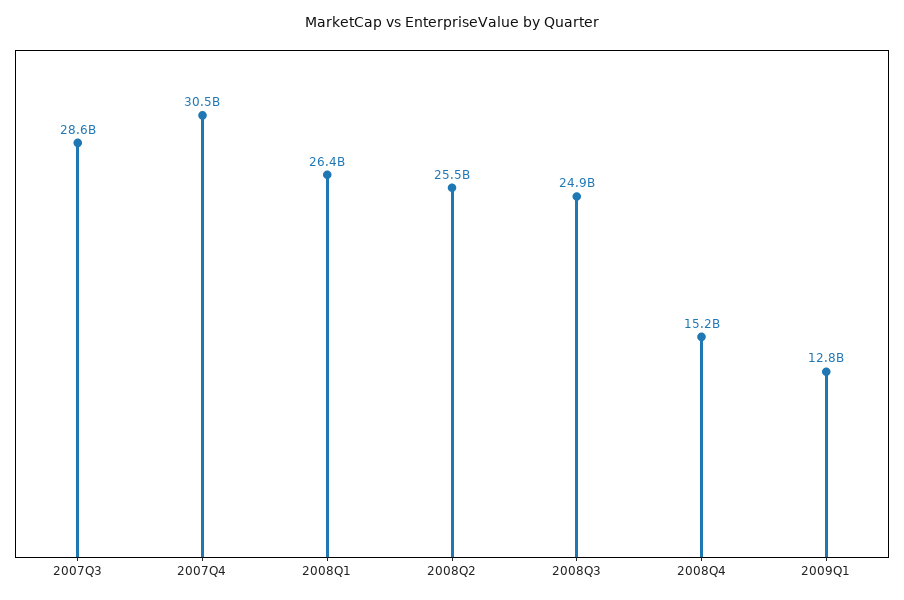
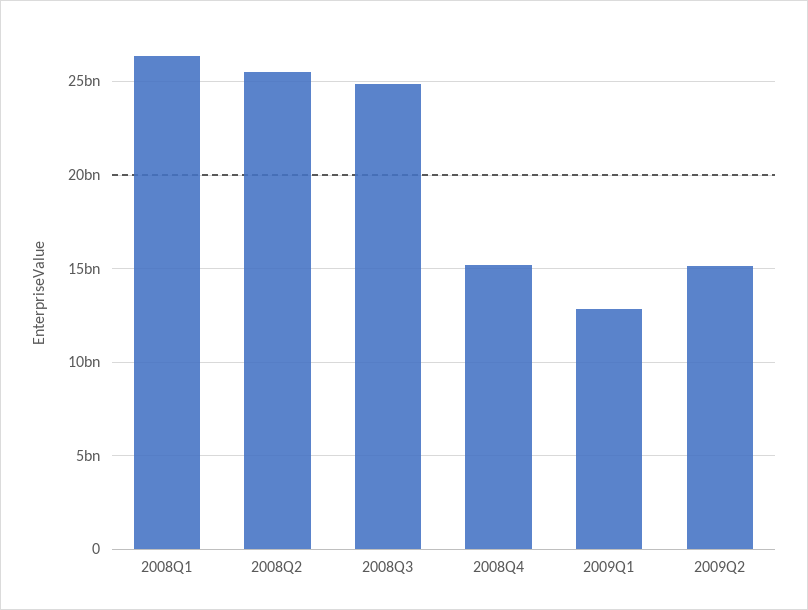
2007Q3: 28600000000 -> none
2007Q4: 30500000000 -> none
2009Q2: none -> 15000000000

